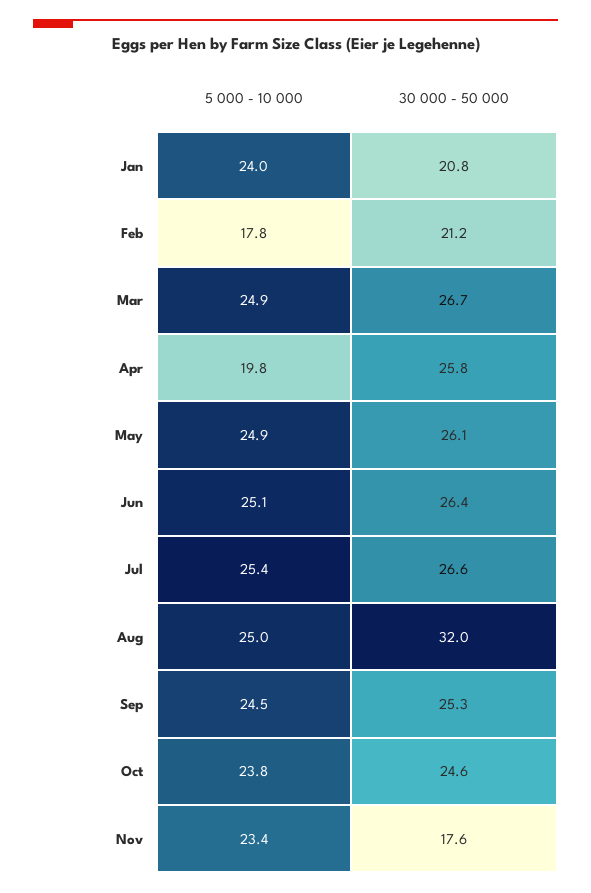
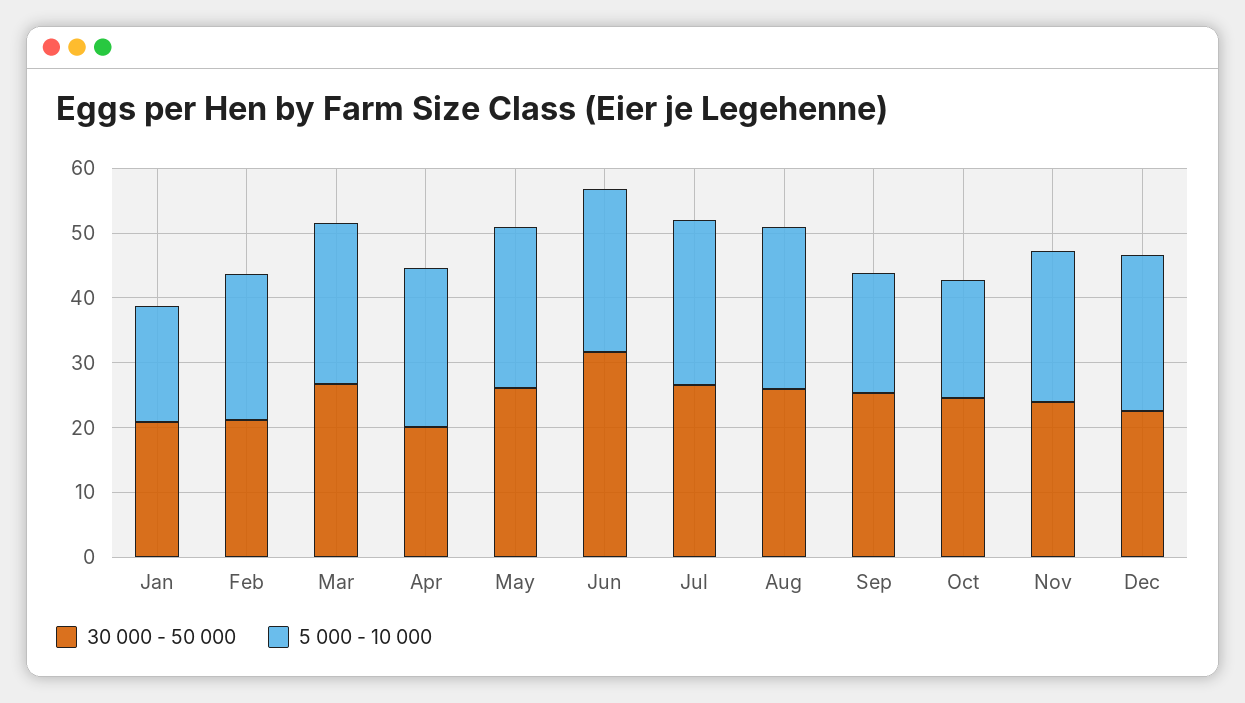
5 000 - 10 000, Jan: 24 -> 18
5 000 - 10 000, Feb: 17.8 -> 22
5 000 - 10 000, Apr: 19.8 -> 24
30 000 - 50 000, Apr: 25.8 -> 20
30 000 - 50 000, Jun: 26.4 -> 32
30 000 - 50 000, Aug: 32 -> 26
5 000 - 10 000, Sep: 24.5 -> 18
5 000 - 10 000, Oct: 23.8 -> 18
30 000 - 50 000, Nov: 17.6 -> 24
30 000 - 50 000, Dec: none -> 22
5 000 - 10 000, Dec: none -> 24

